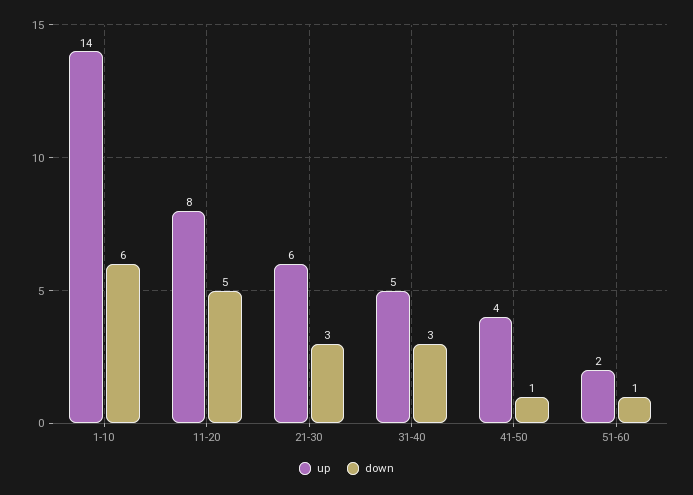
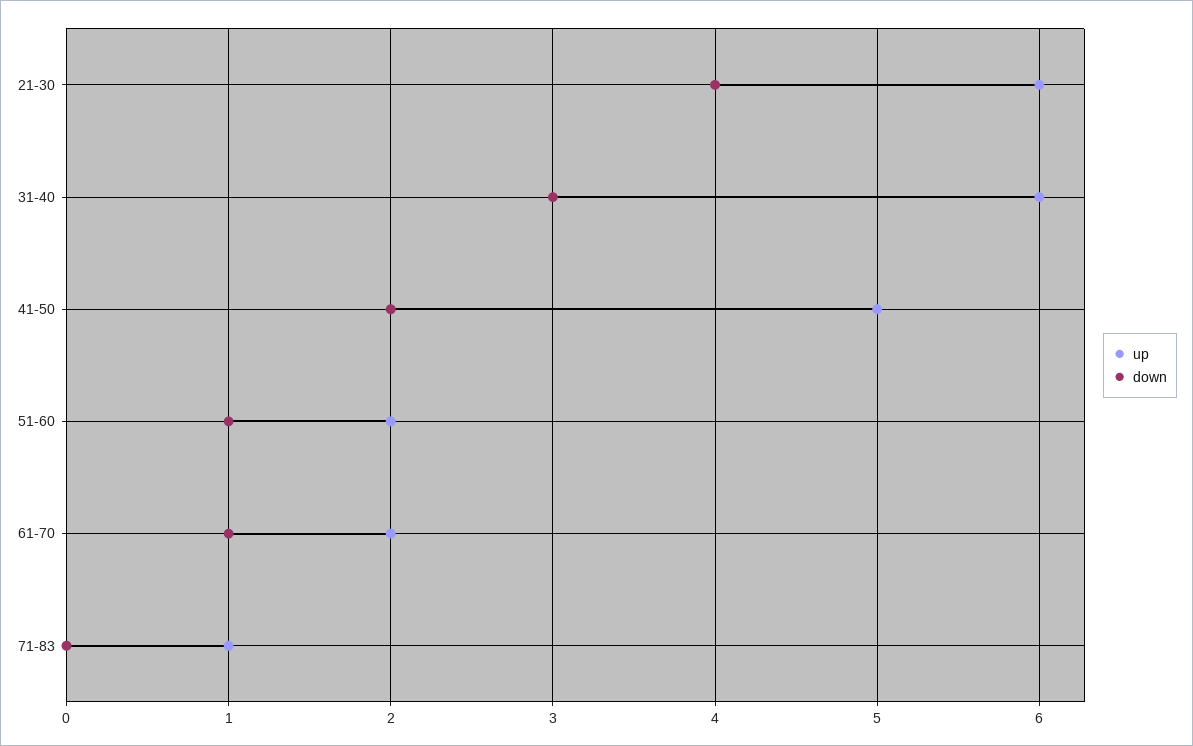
up, 1-10: 14 -> none
down, 1-10: 6 -> none
up, 11-20: 8 -> none
down, 11-20: 5 -> none
down, 21-30: 3 -> 4
up, 31-40: 5 -> 6
up, 41-50: 4 -> 5
down, 41-50: 1 -> 2
up, 61-70: none -> 2
down, 61-70: none -> 1
up, 71-83: none -> 1
down, 71-83: none -> 0

